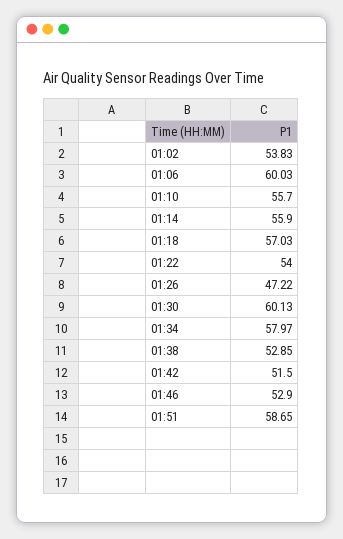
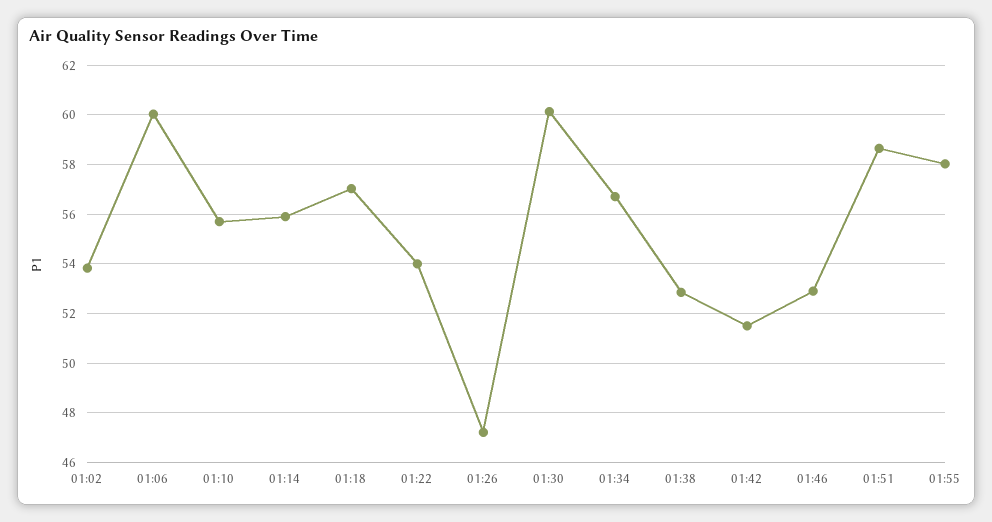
01:34: 57.97 -> 56.75
01:55: none -> 58

